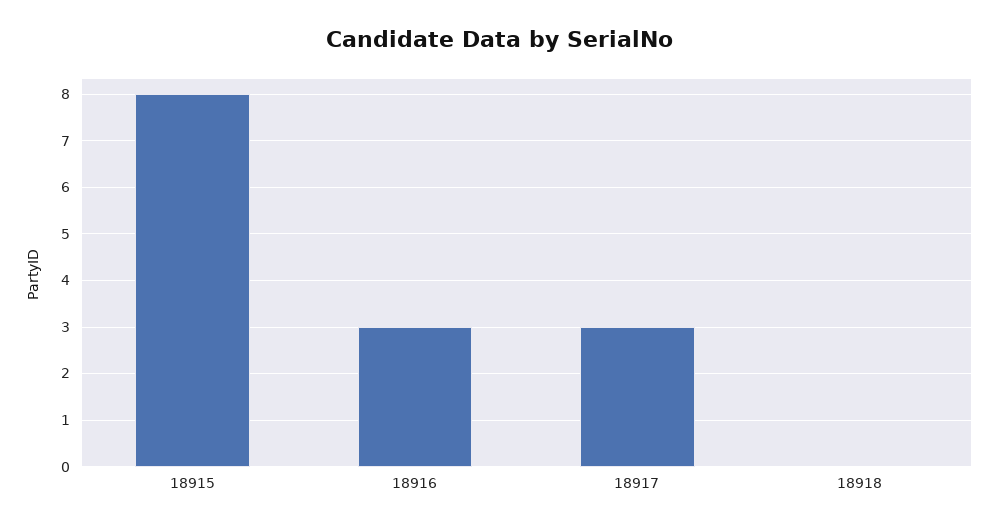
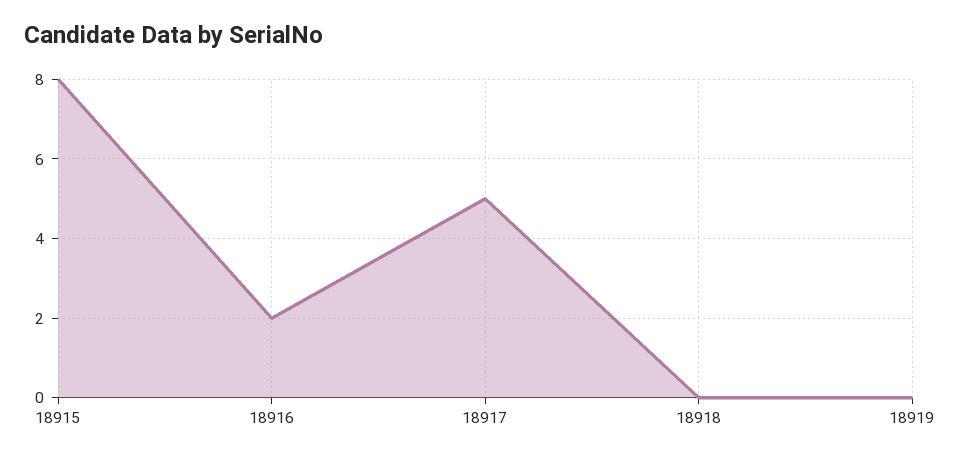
18916: 3 -> 2
18917: 3 -> 5
18919: none -> 0

